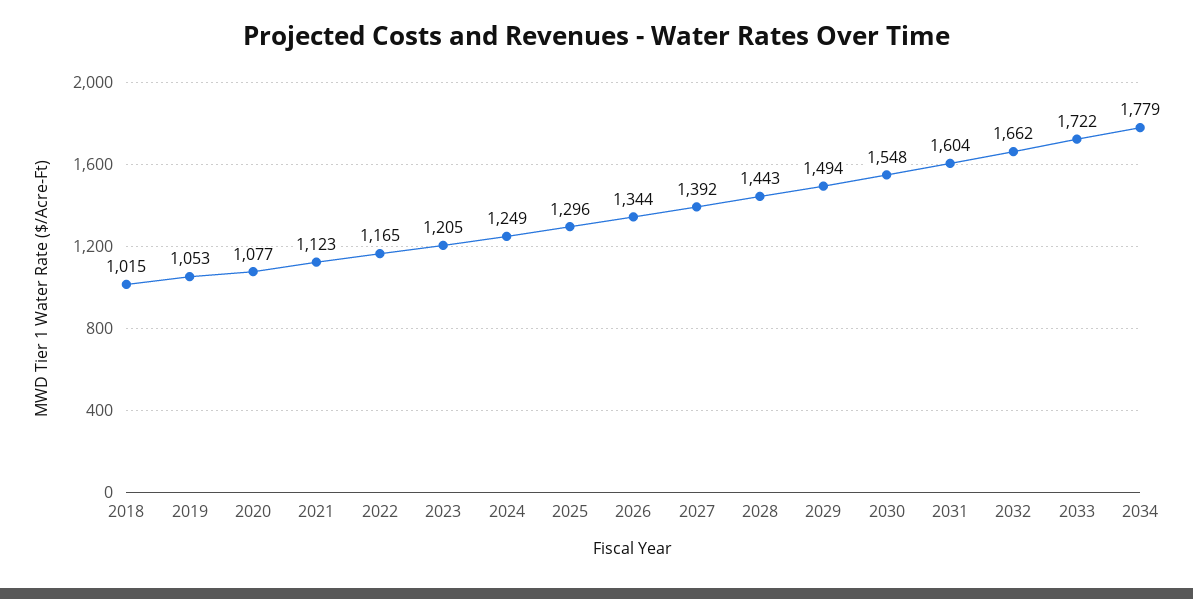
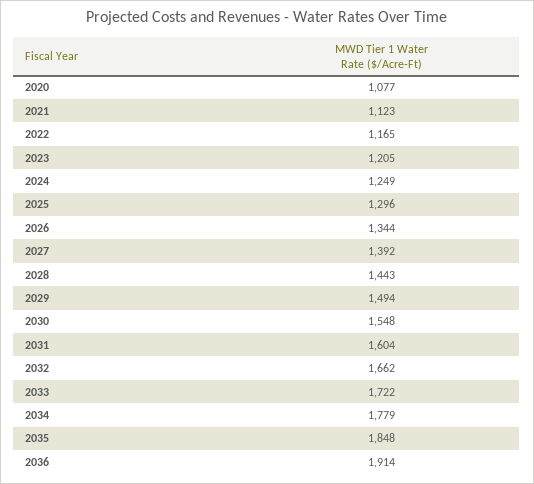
2018: 1015 -> none
2019: 1053 -> none
2035: none -> 1848
2036: none -> 1914

